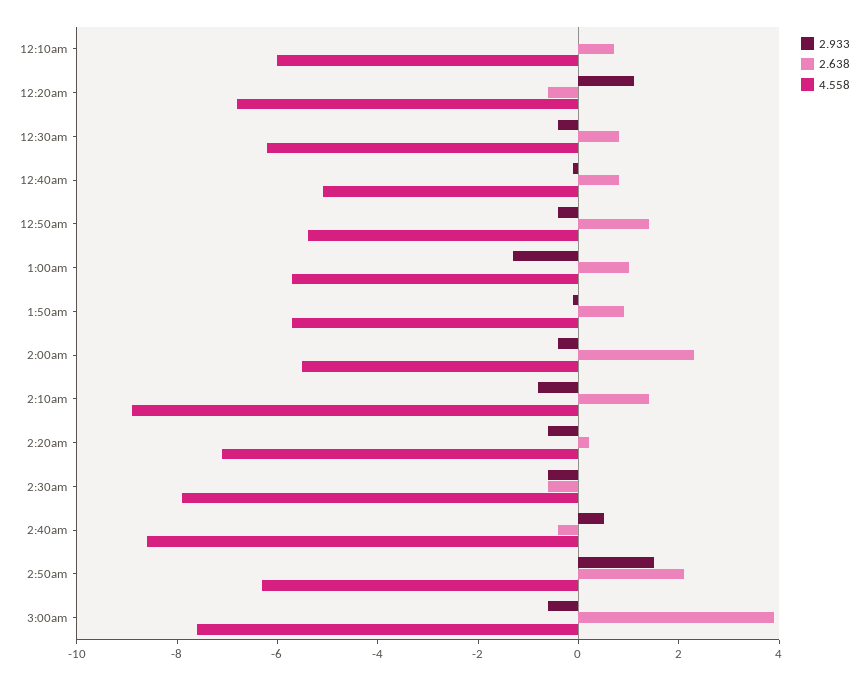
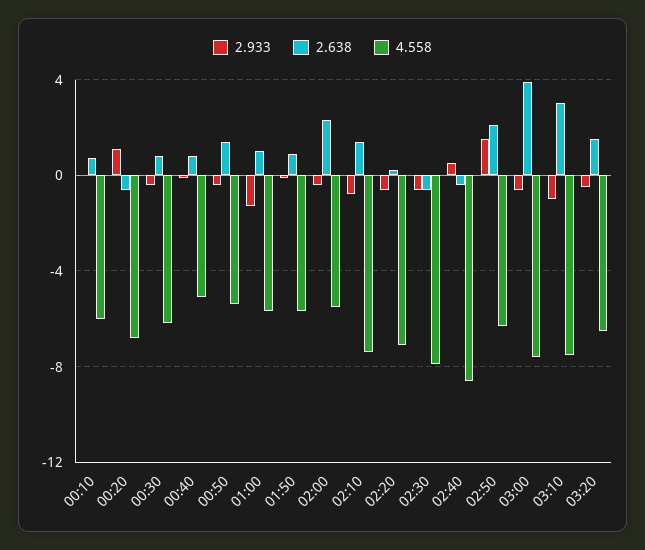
4.558, 2:10am: -9 -> -7.5
2.933, 03:10: none -> -1
2.638, 03:10: none -> 3
4.558, 03:10: none -> -7.5
2.933, 03:20: none -> -0.5
2.638, 03:20: none -> 1.5
4.558, 03:20: none -> -6.5

